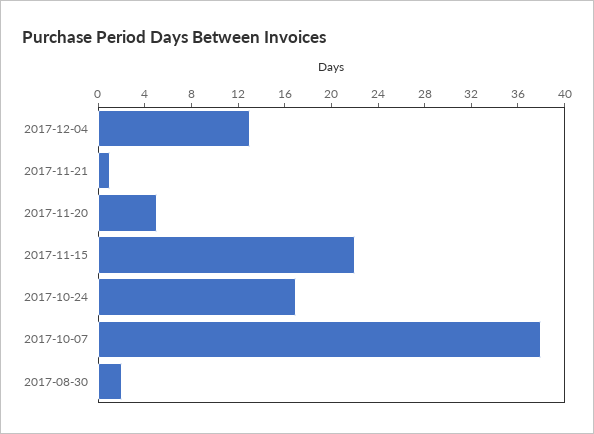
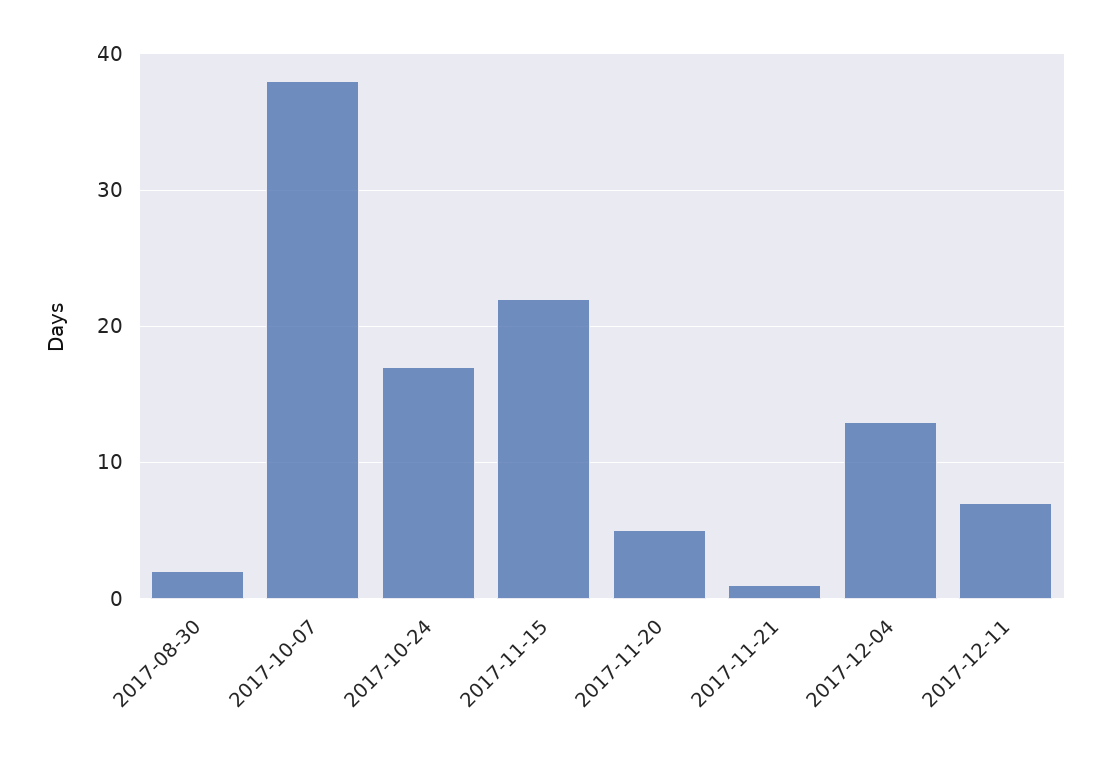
2017-12-11: none -> 7

